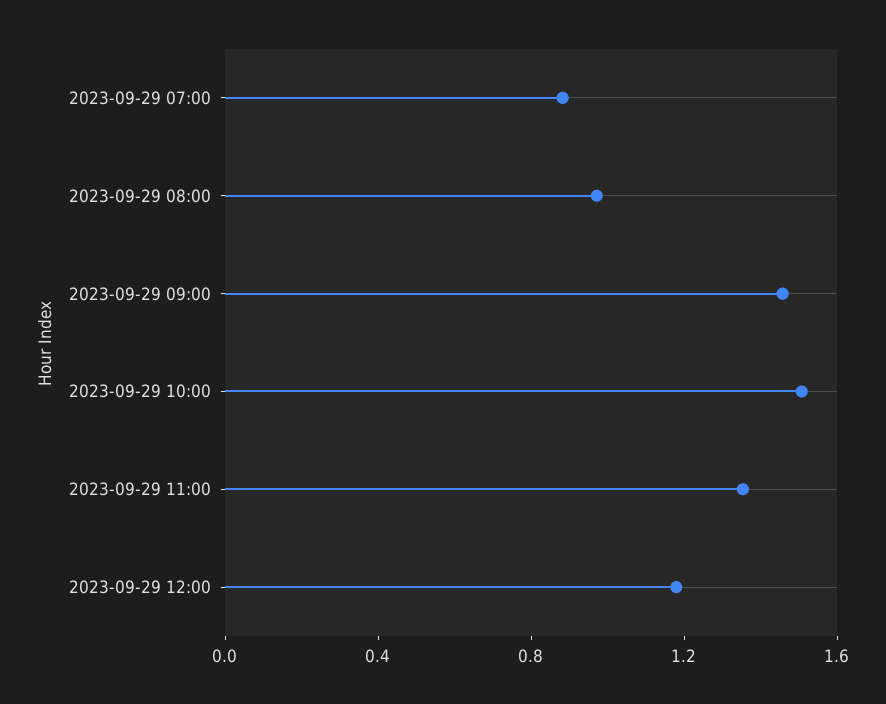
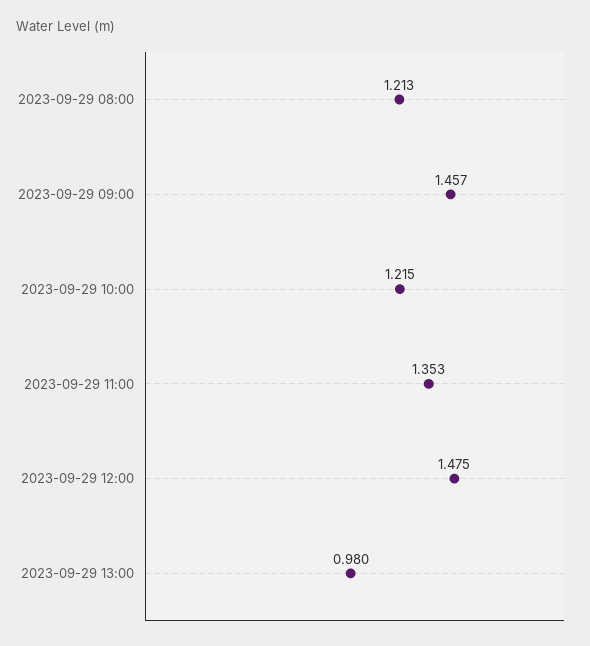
2023-09-29 07:00: 0.9 -> none
2023-09-29 08:00: 1 -> 1.213
2023-09-29 10:00: 1.5 -> 1.215
2023-09-29 12:00: 1.2 -> 1.475
2023-09-29 13:00: none -> 0.98

